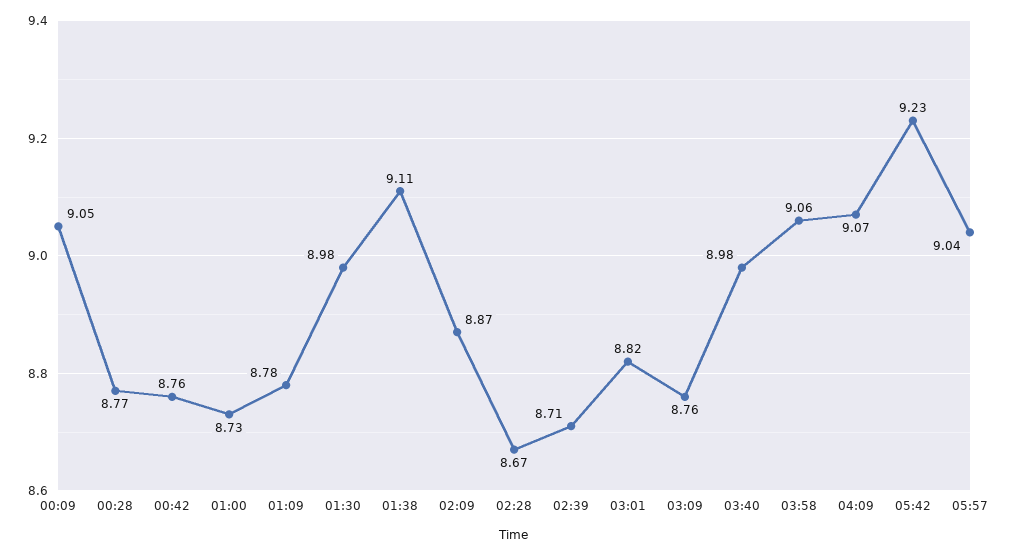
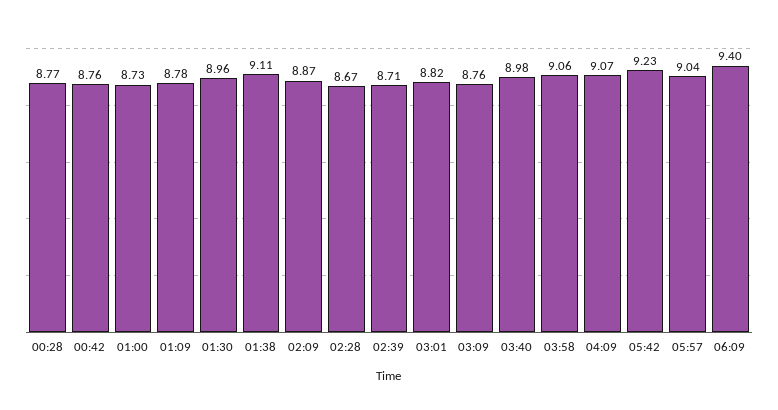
00:09: 9.05 -> none
01:30: 8.98 -> 8.96
06:09: none -> 9.4

